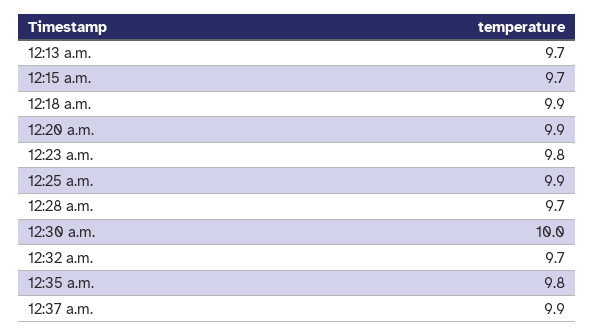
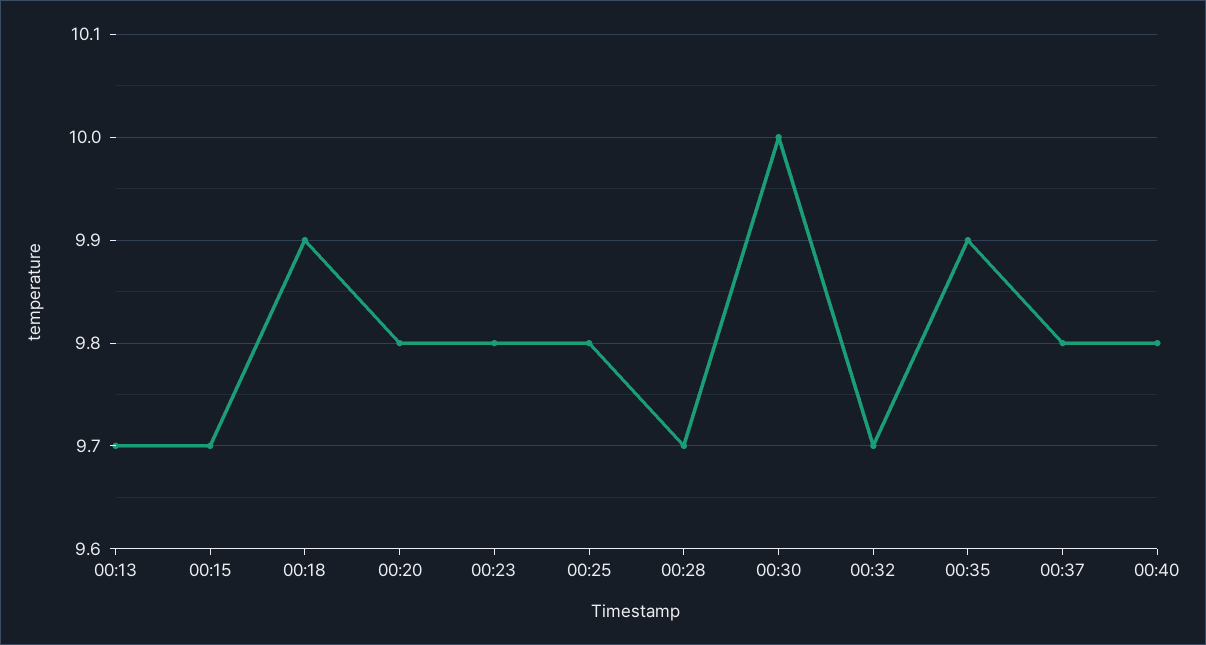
12:20 a.m.: 9.9 -> 9.8
12:25 a.m.: 9.9 -> 9.8
12:35 a.m.: 9.8 -> 9.9
12:37 a.m.: 9.9 -> 9.8
00:40: none -> 9.8

